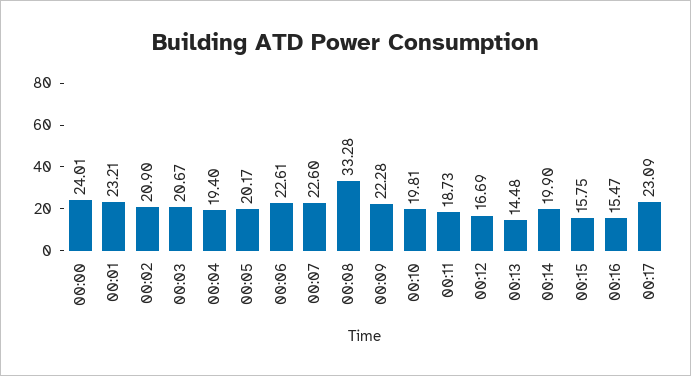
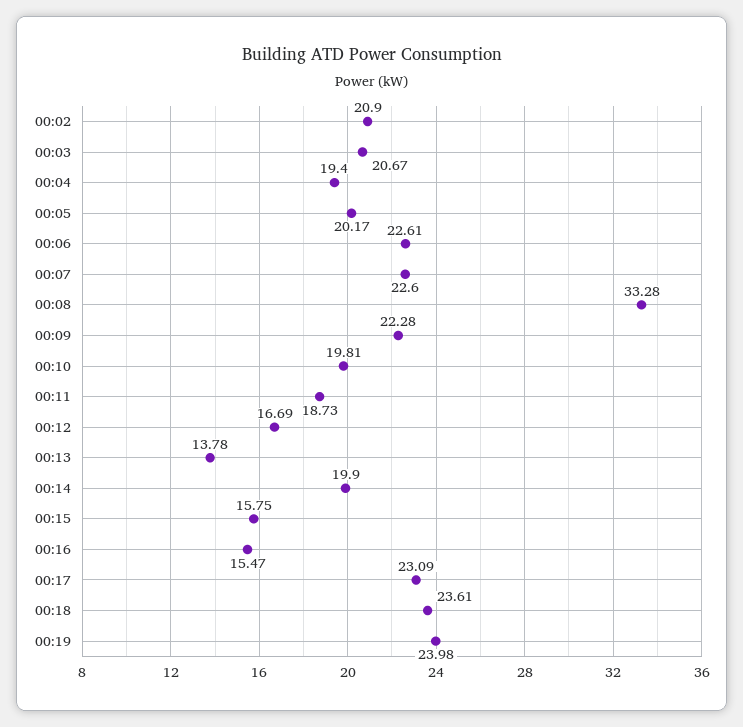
00:00: 24.01 -> none
00:01: 23.21 -> none
00:13: 14.48 -> 13.78
00:18: none -> 23.61
00:19: none -> 23.98

